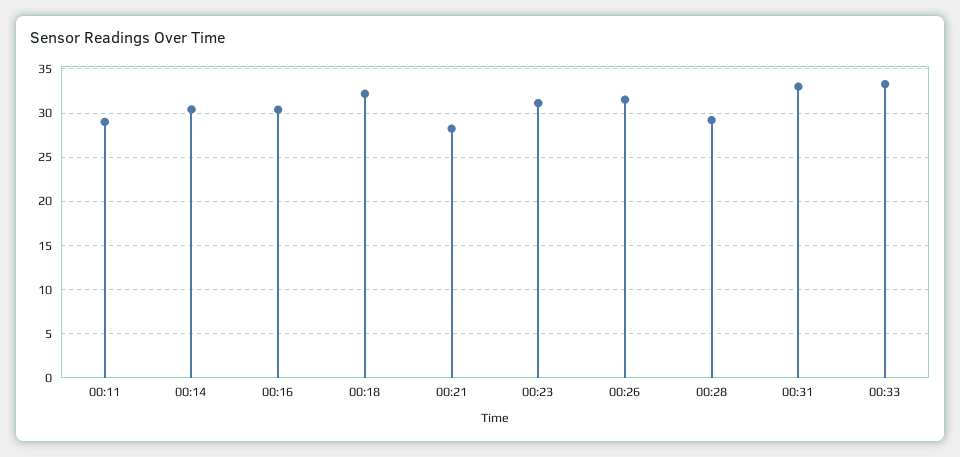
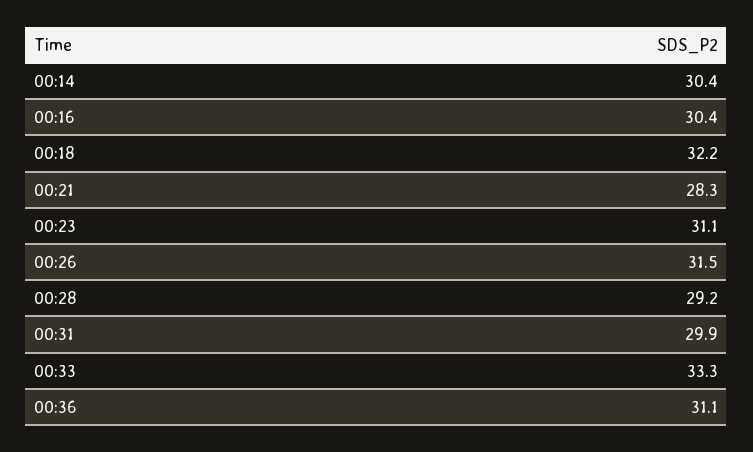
00:11: 29 -> none
00:31: 33 -> 29.9
00:36: none -> 31.1

